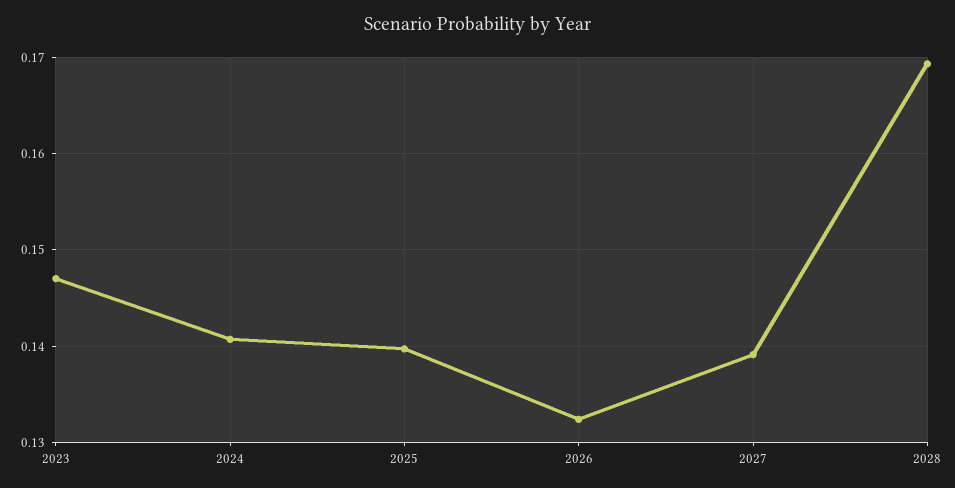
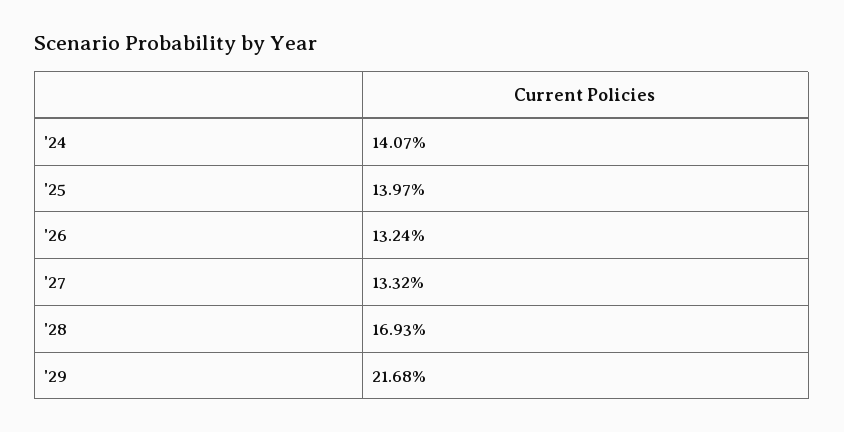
2023: 0.147 -> none
2027: 0.139 -> 0.1332
'29: none -> 0.2168

